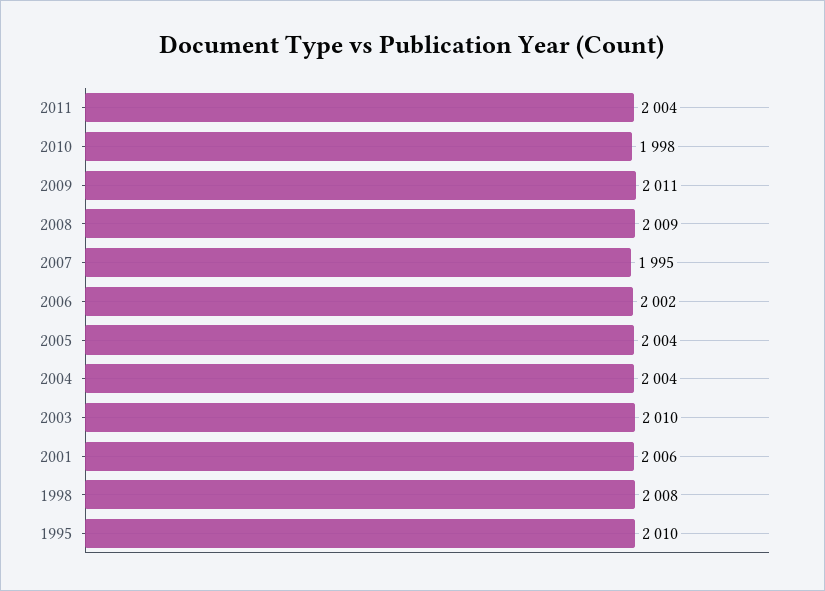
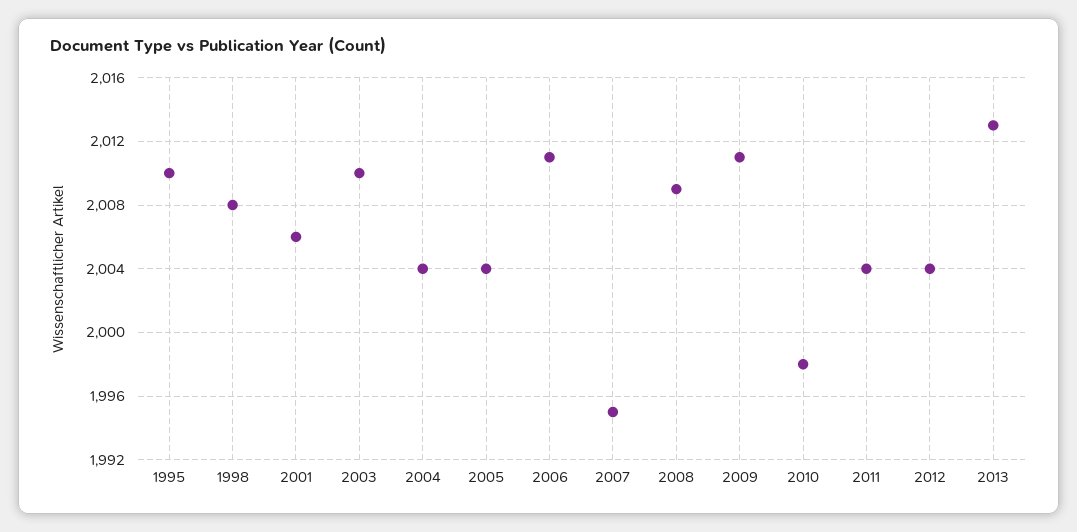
2006: 2002 -> 2011
2012: none -> 2004
2013: none -> 2013

